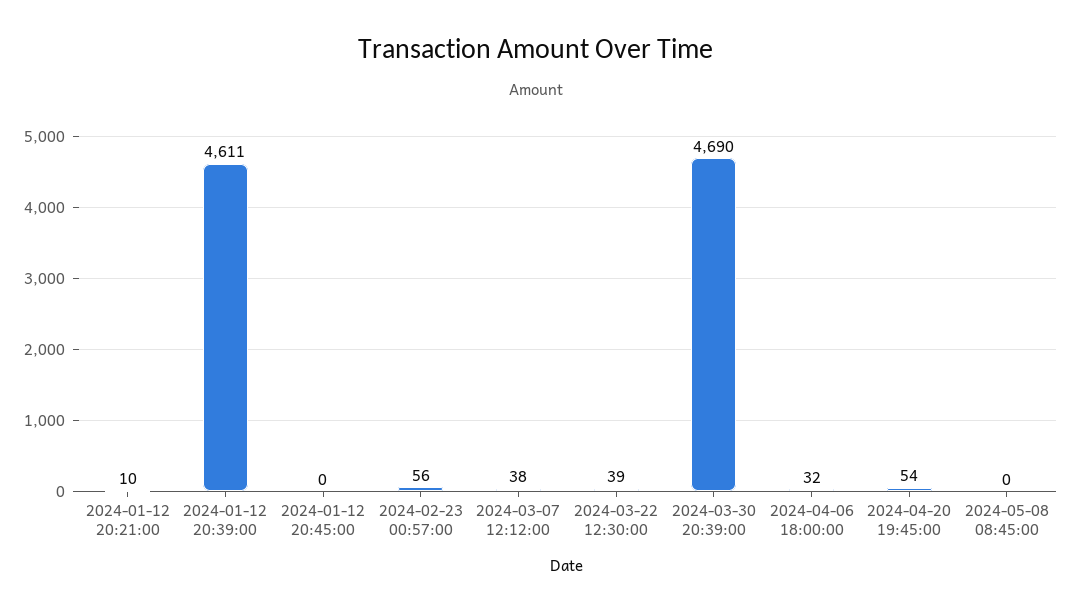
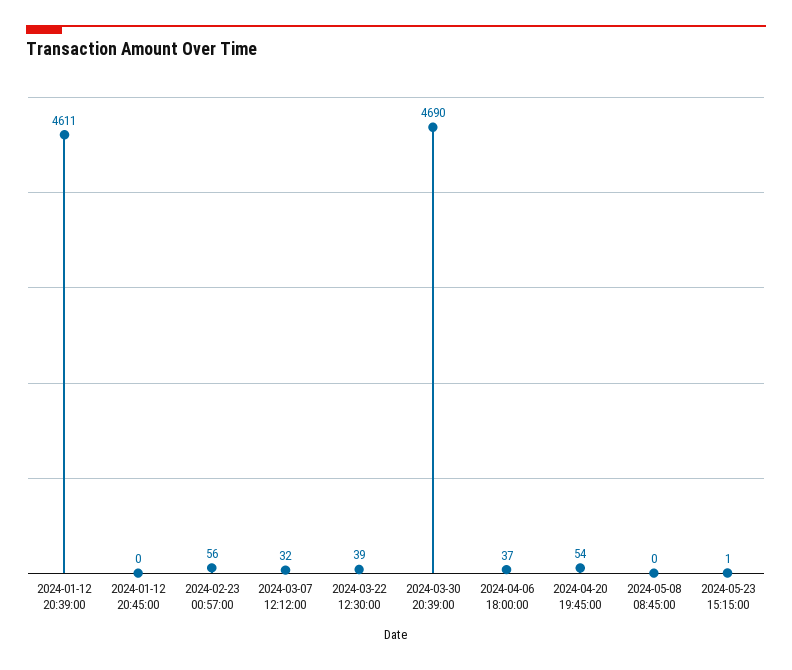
2024-01-12 20:21:00: 10 -> none
2024-03-07 12:12:00: 38 -> 32
2024-04-06 18:00:00: 32 -> 37
2024-05-23 15:15:00: none -> 1

